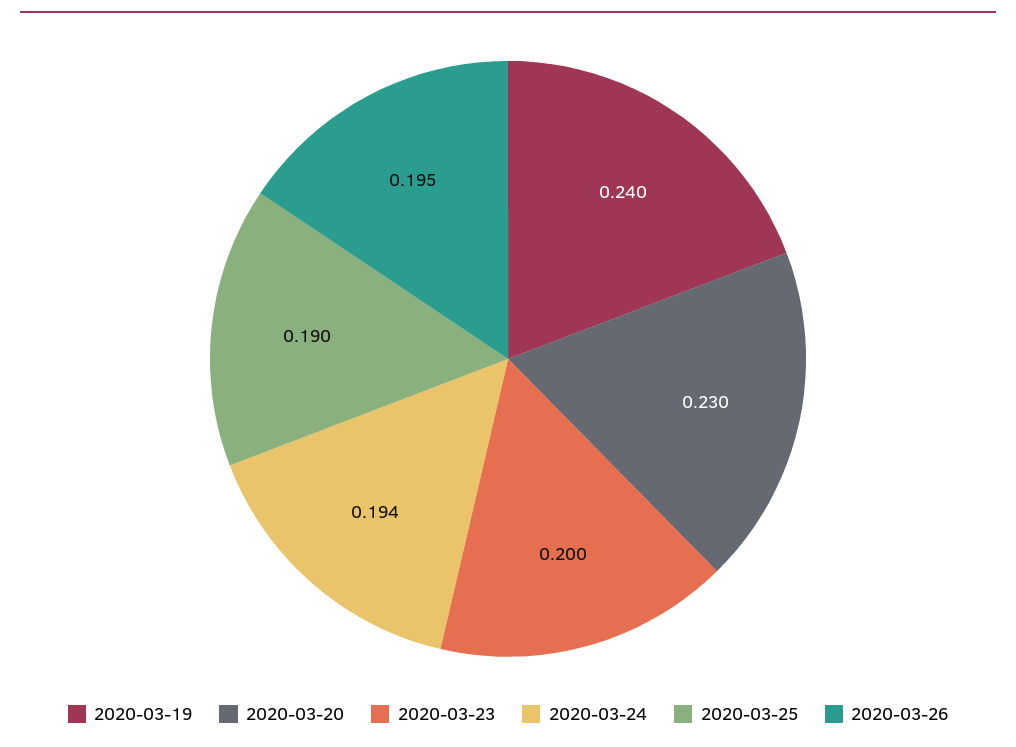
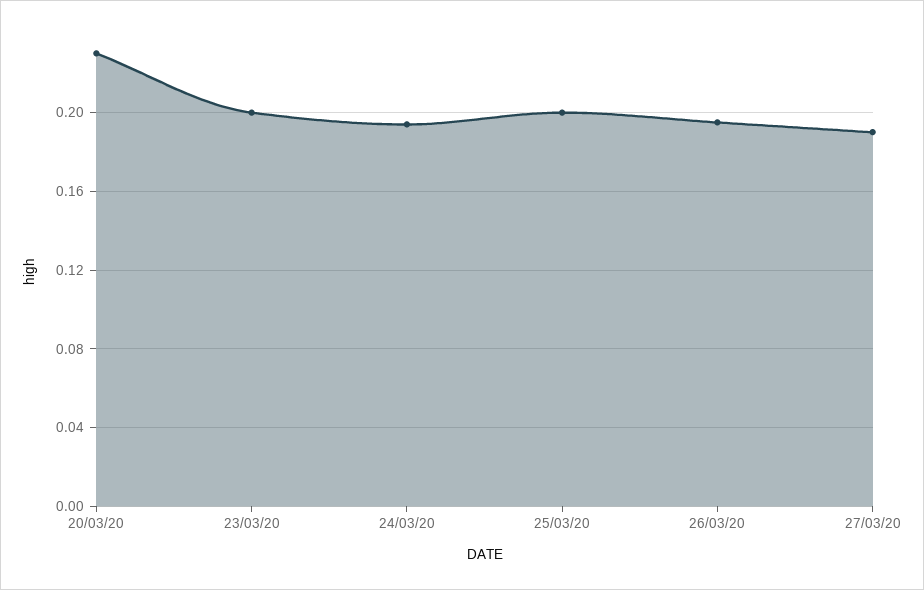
2020-03-19: 0.24 -> none
2020-03-25: 0.19 -> 0.2
27/03/20: none -> 0.19

